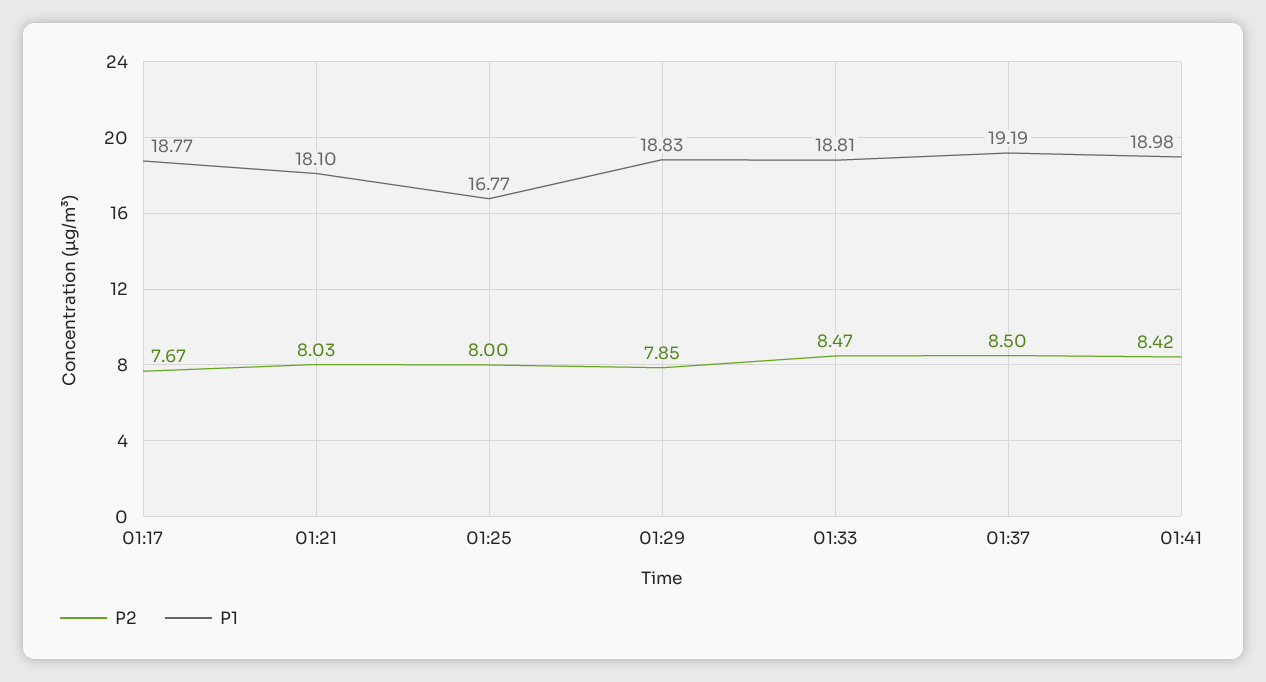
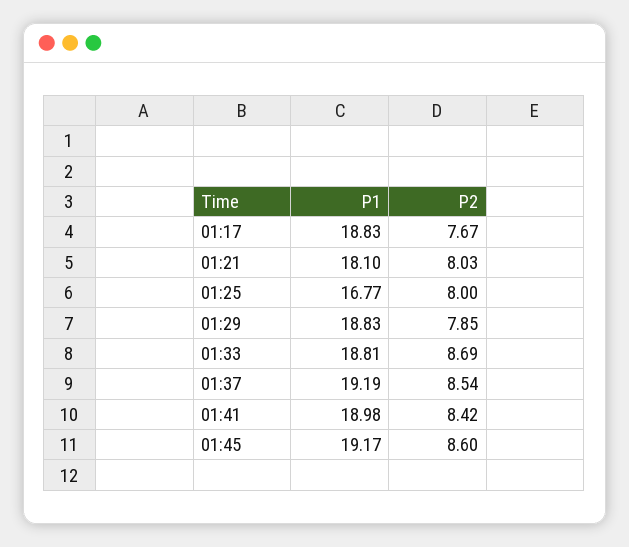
P1, 01:17: 18.77 -> 18.83
P2, 01:33: 8.47 -> 8.69
P2, 01:37: 8.5 -> 8.54
P1, 01:45: none -> 19.17
P2, 01:45: none -> 8.6

